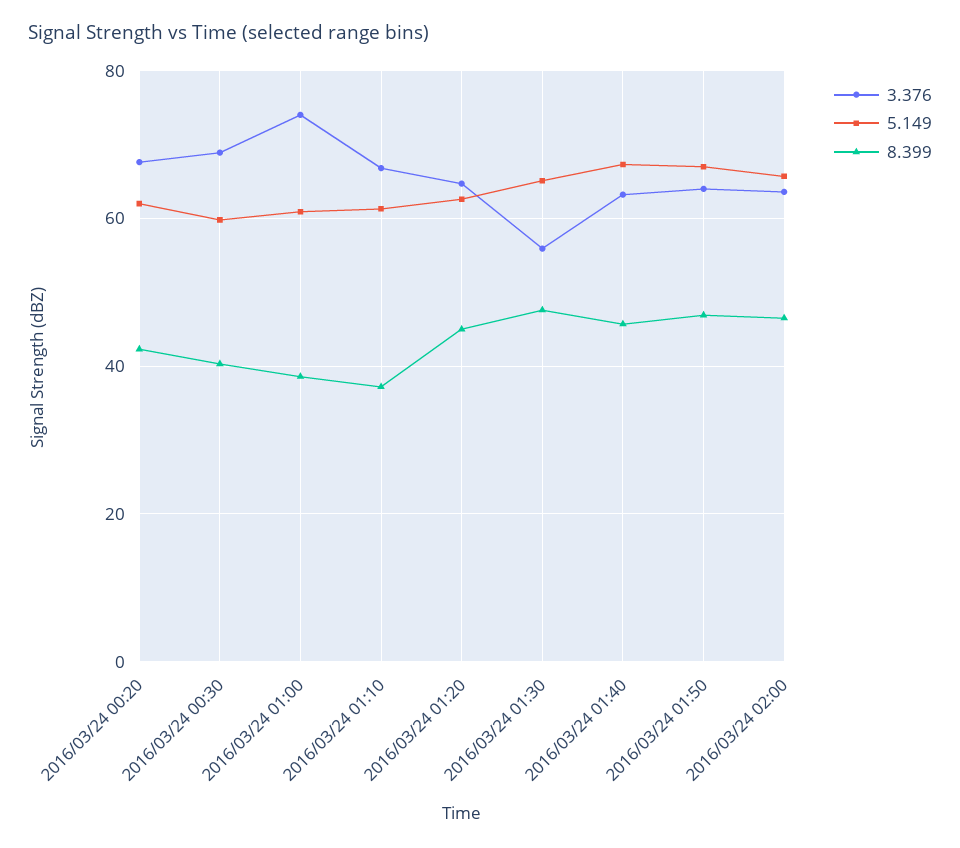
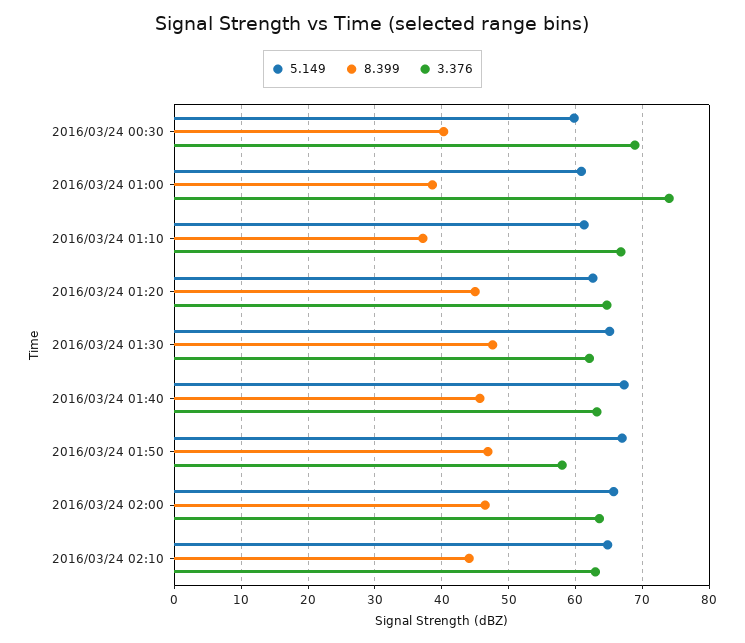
3.376, 2016/03/24 00:20: 68 -> none
5.149, 2016/03/24 00:20: 62 -> none
8.399, 2016/03/24 00:20: 42 -> none
3.376, 2016/03/24 01:30: 56 -> 62
3.376, 2016/03/24 01:50: 64 -> 58
5.149, 2016/03/24 02:10: none -> 65
8.399, 2016/03/24 02:10: none -> 44
3.376, 2016/03/24 02:10: none -> 63

